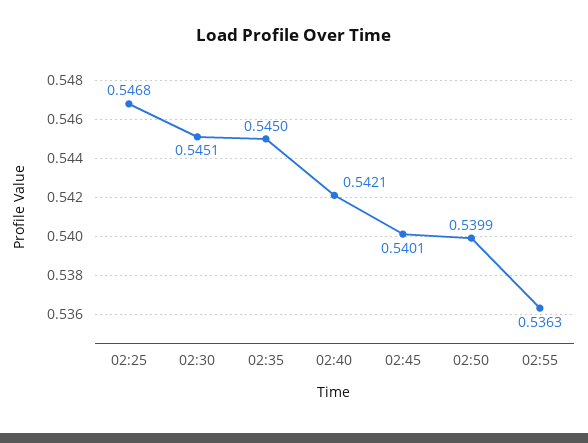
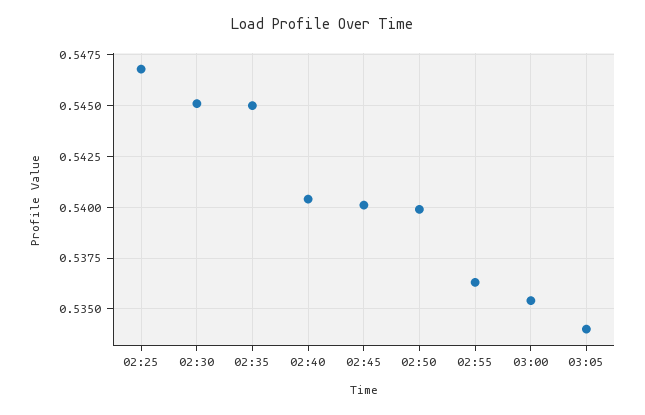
02:40: 0.5421 -> 0.5405
03:00: none -> 0.5355
03:05: none -> 0.534

